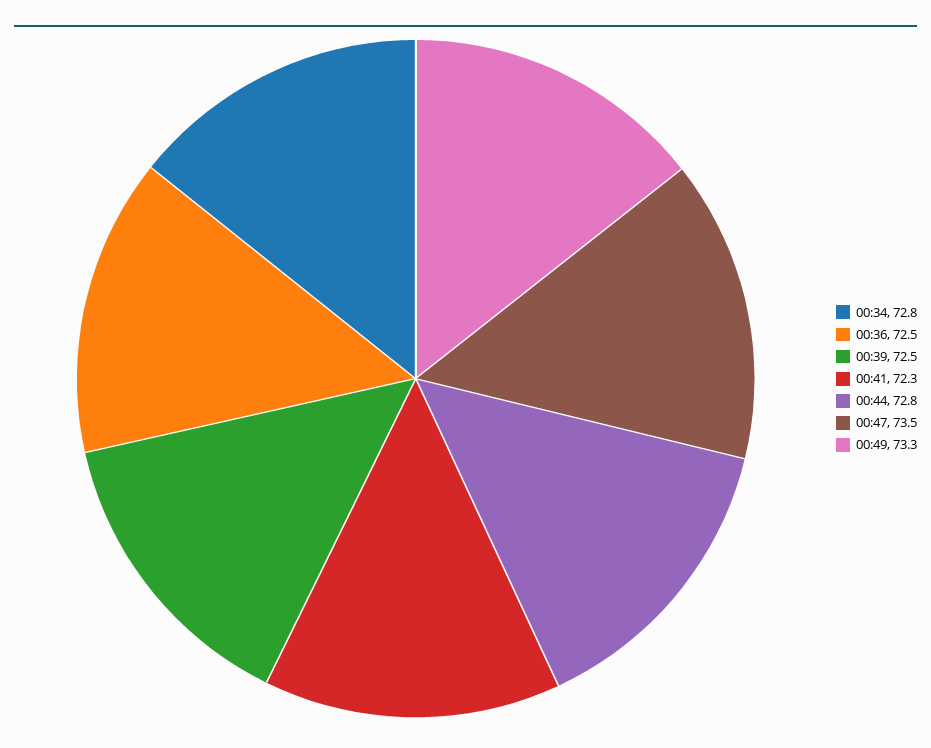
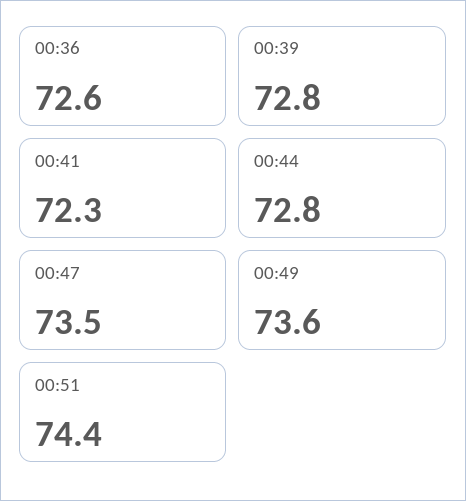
00:34: 72.8 -> none
00:36: 72.5 -> 72.6
00:39: 72.5 -> 72.8
00:49: 73.3 -> 73.6
00:51: none -> 74.4

